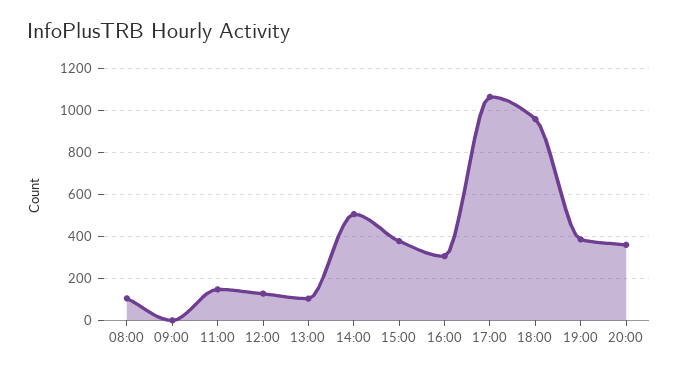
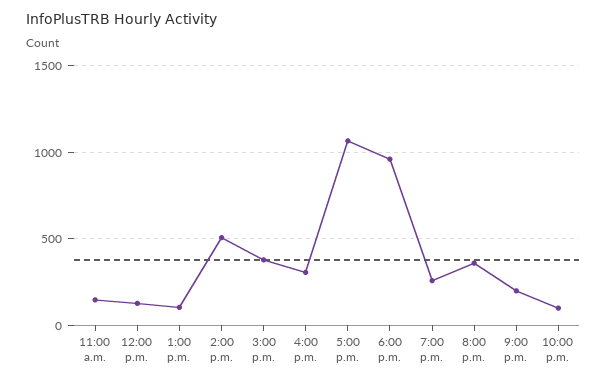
08:00: 100 -> none
09:00: 0 -> none
19:00: 400 -> 250
9:00 p.m.: none -> 200
10:00 p.m.: none -> 100

